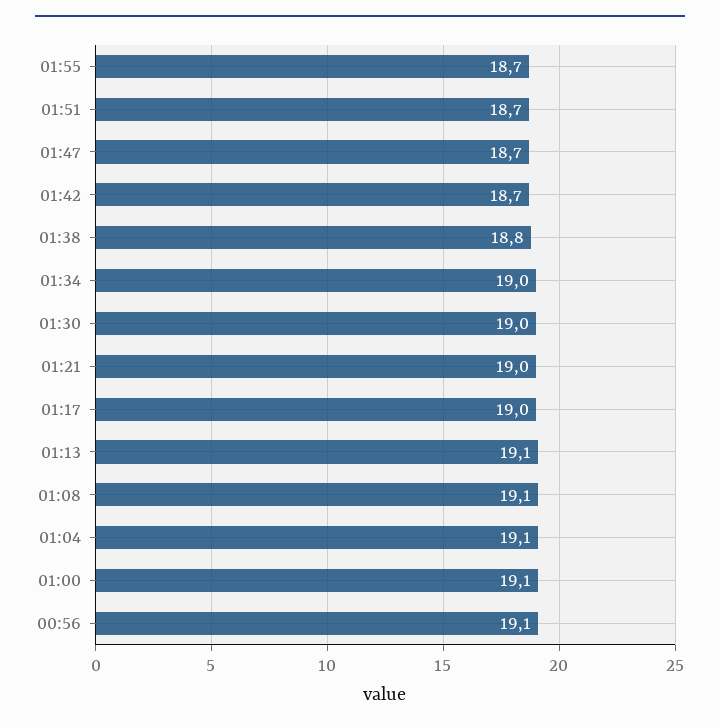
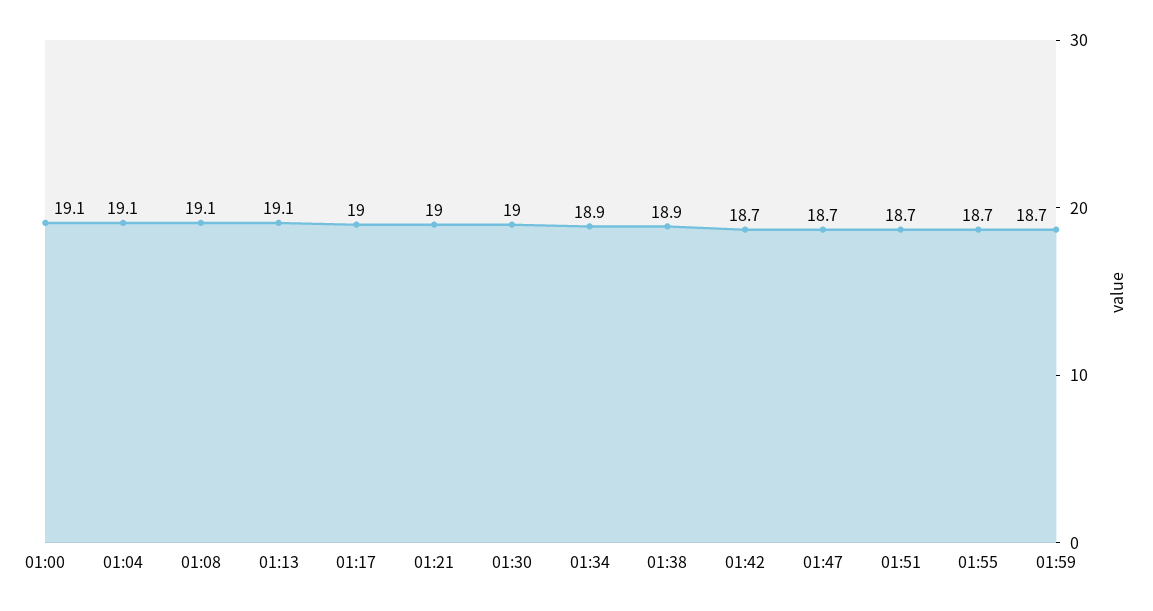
01:38: 18.8 -> 18.9
01:34: 19 -> 18.9
00:56: 19.1 -> none
01:59: none -> 18.7

